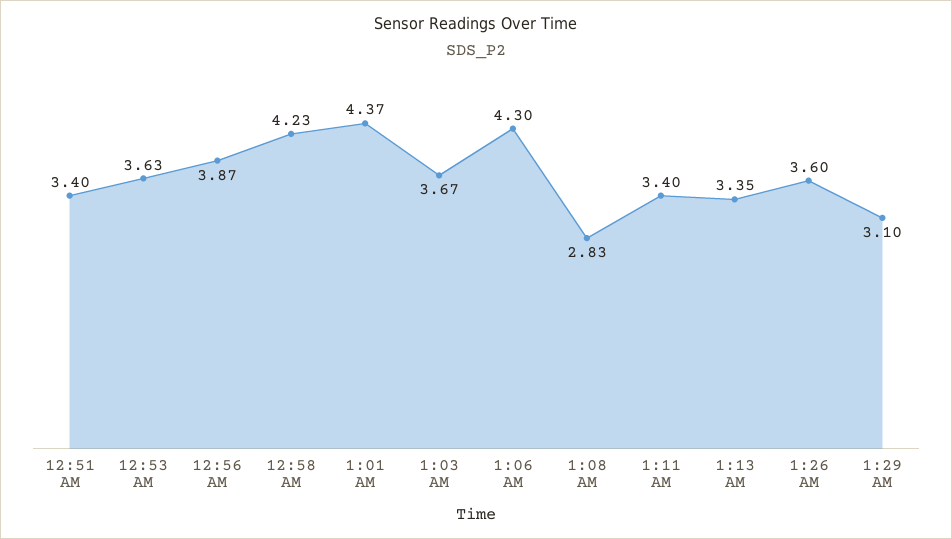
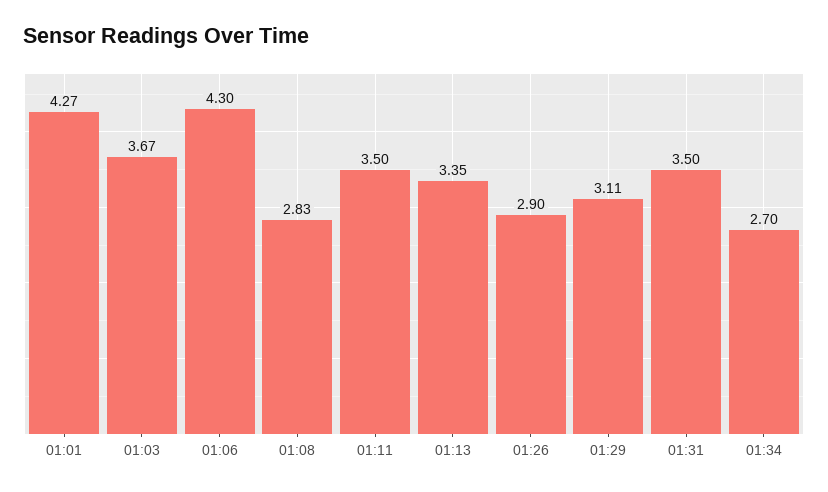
12:51 AM: 3.4 -> none
12:53 AM: 3.63 -> none
12:56 AM: 3.87 -> none
12:58 AM: 4.23 -> none
1:01 AM: 4.37 -> 4.27
1:11 AM: 3.4 -> 3.5
1:26 AM: 3.6 -> 2.9
1:29 AM: 3.1 -> 3.11
01:31: none -> 3.5
01:34: none -> 2.7

